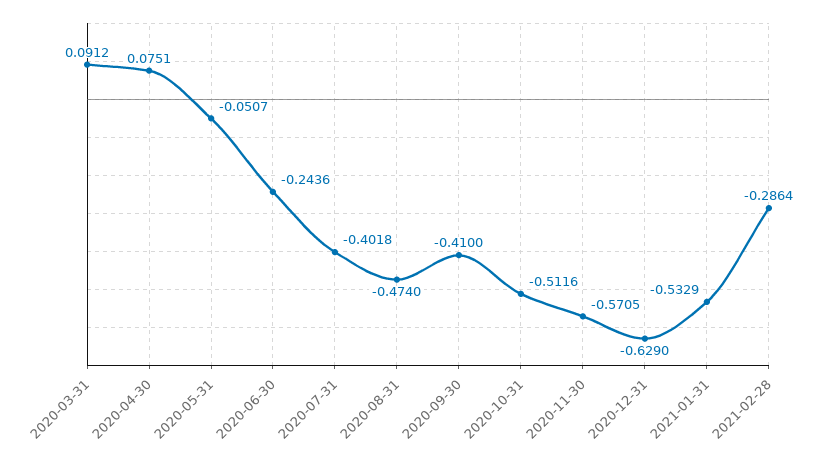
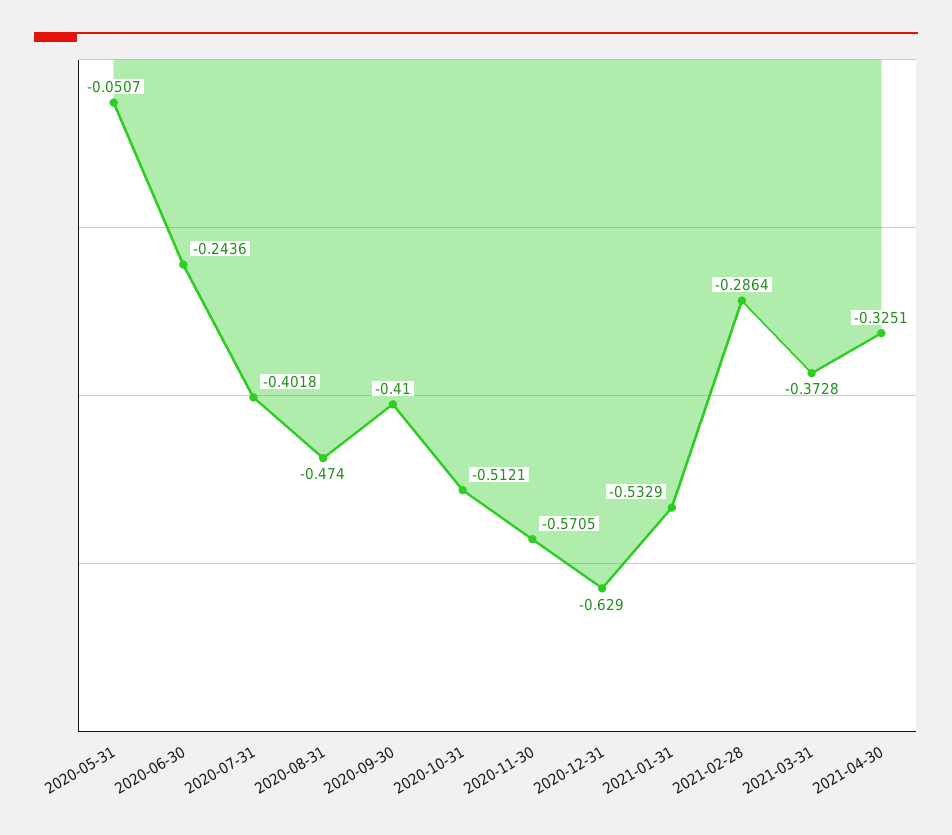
2020-03-31: 0.0912 -> none
2020-04-30: 0.0751 -> none
2020-10-31: -0.5116 -> -0.5121
2021-03-31: none -> -0.3728
2021-04-30: none -> -0.3251

